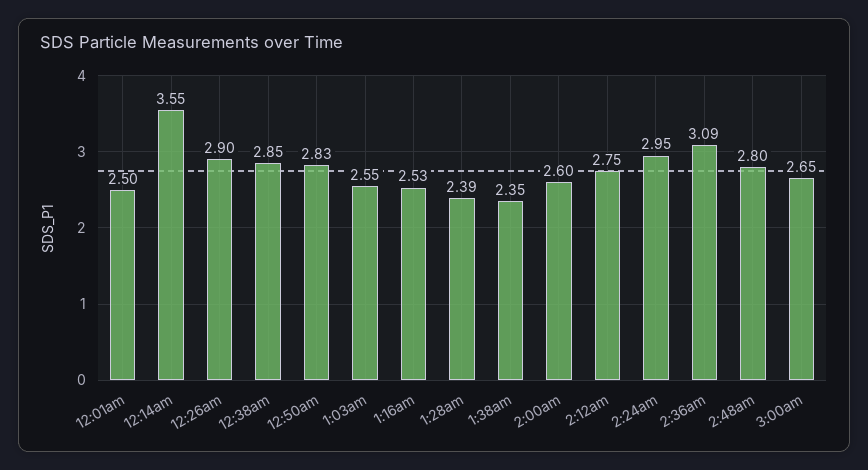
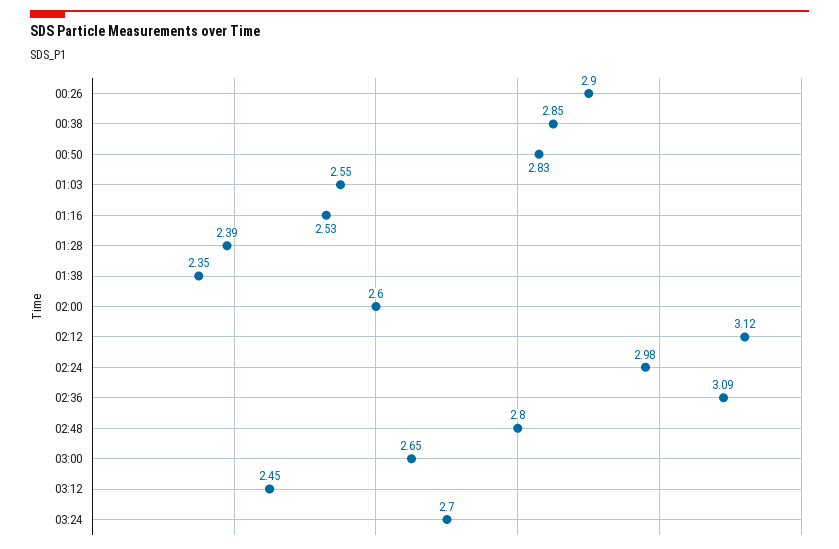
12:01am: 2.5 -> none
12:14am: 3.55 -> none
2:12am: 2.75 -> 3.12
2:24am: 2.95 -> 2.98
03:12: none -> 2.45
03:24: none -> 2.7

